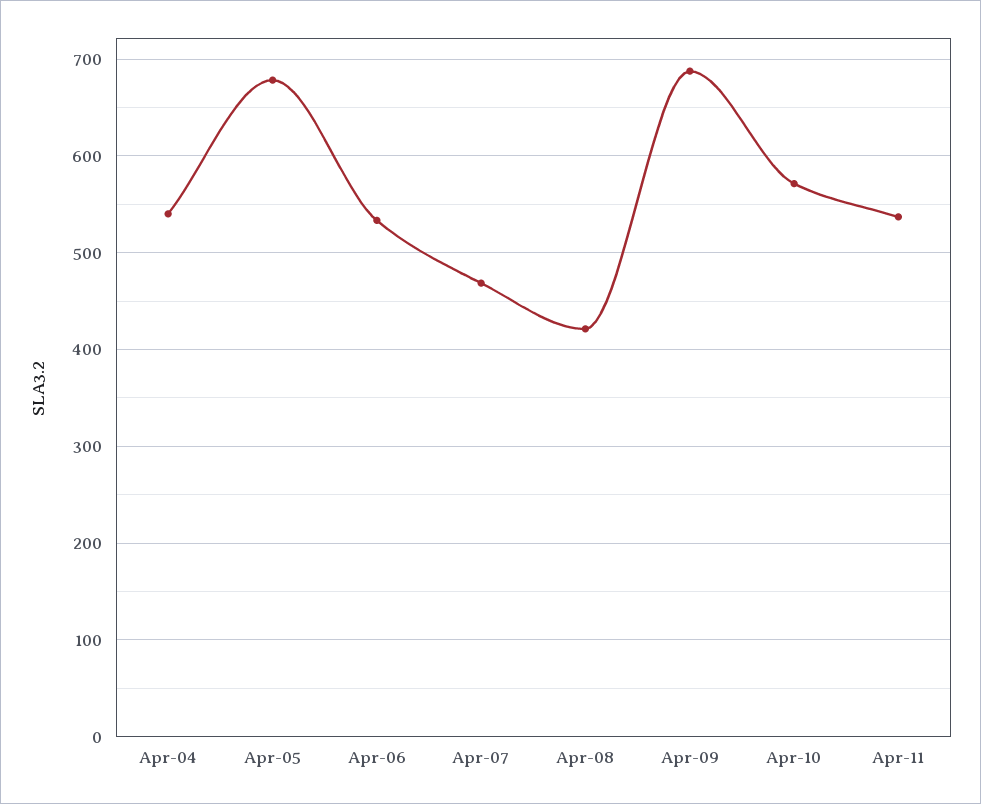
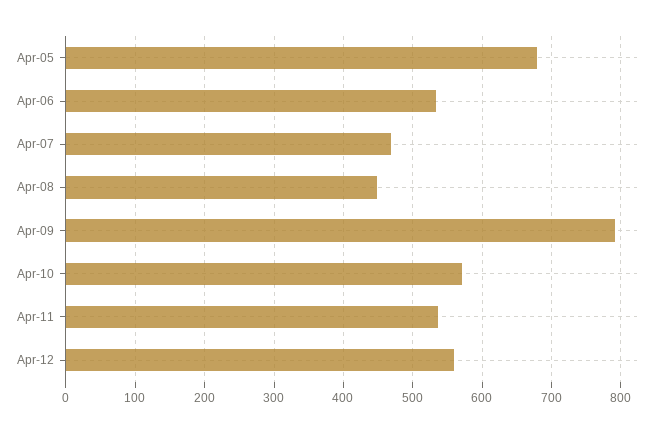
Apr-04: 540 -> none
Apr-08: 420 -> 450
Apr-09: 690 -> 790
Apr-12: none -> 560

